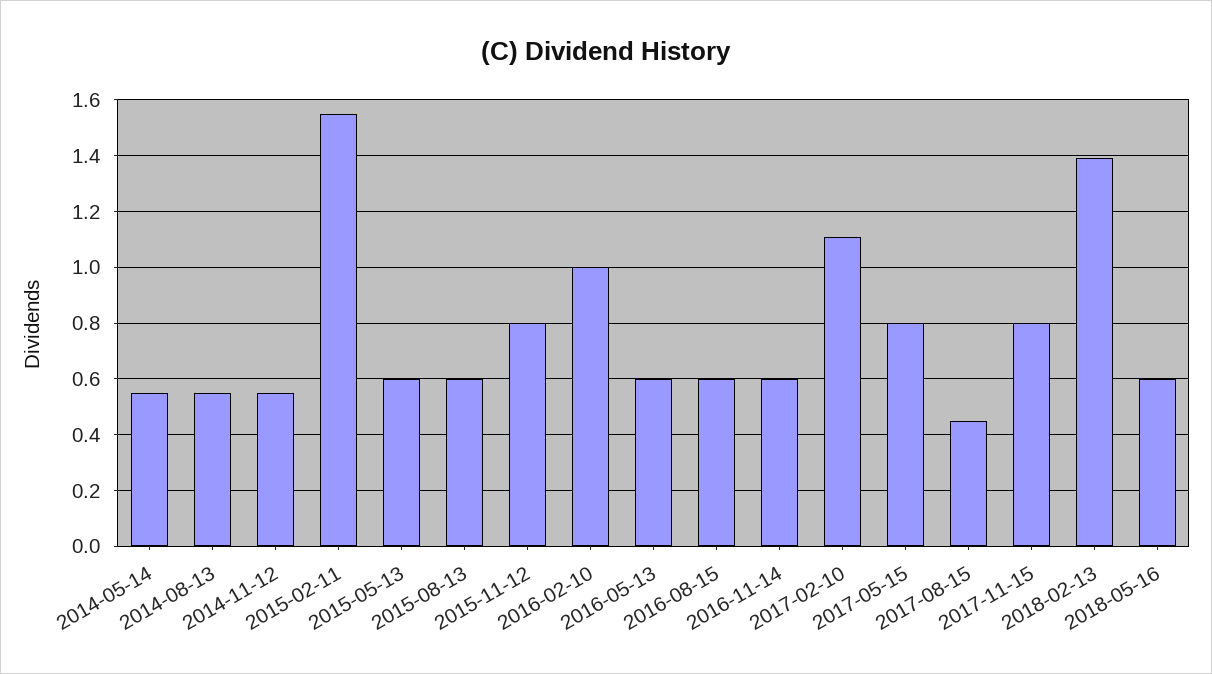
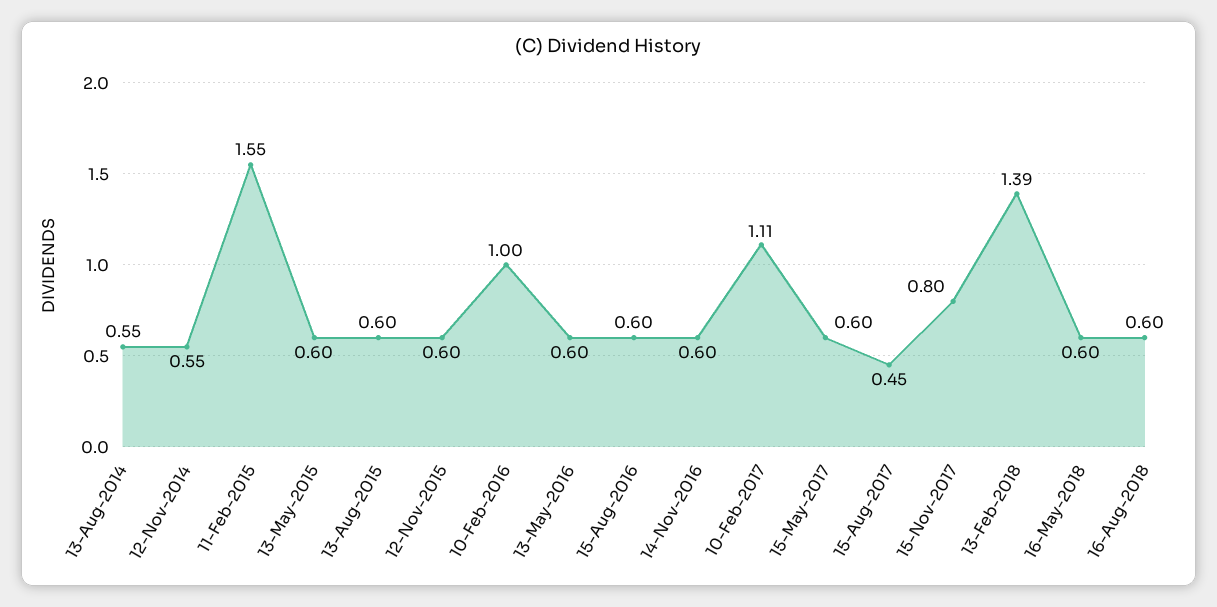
2014-05-14: 0.55 -> none
2015-11-12: 0.8 -> 0.6
2017-05-15: 0.8 -> 0.6
16-Aug-2018: none -> 0.6

